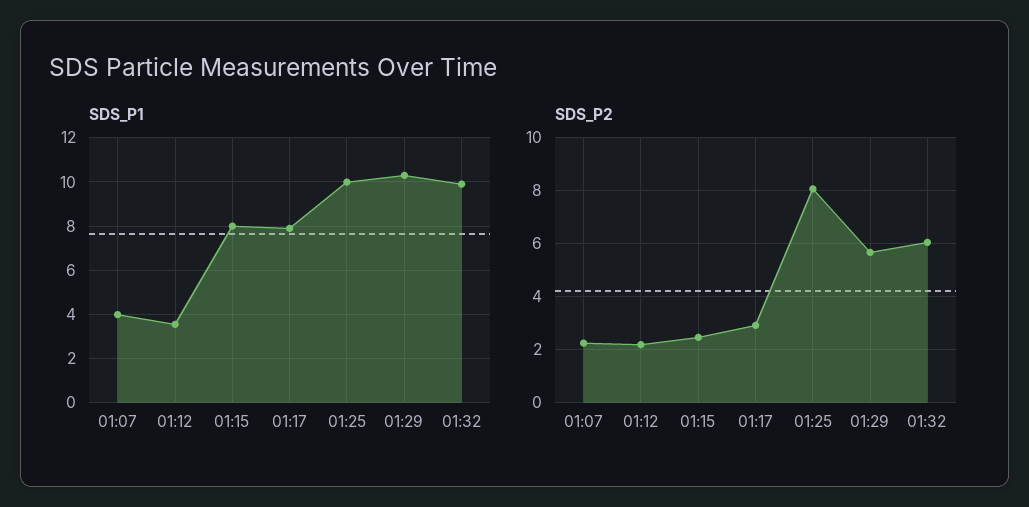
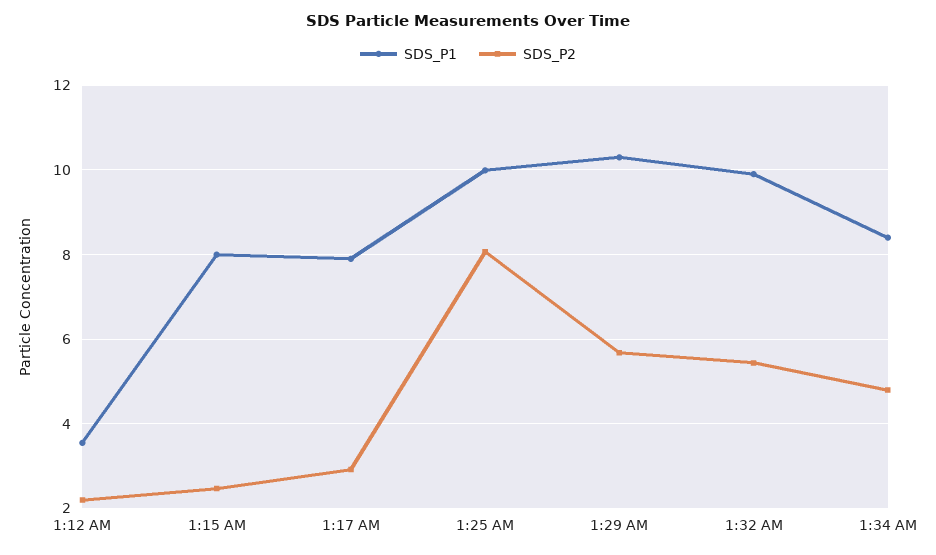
SDS_P1, 01:07: 4 -> none
SDS_P2, 01:07: 2.25 -> none
SDS_P2, 01:32: 6 -> 5.4
SDS_P1, 1:34 AM: none -> 8.4
SDS_P2, 1:34 AM: none -> 4.8

